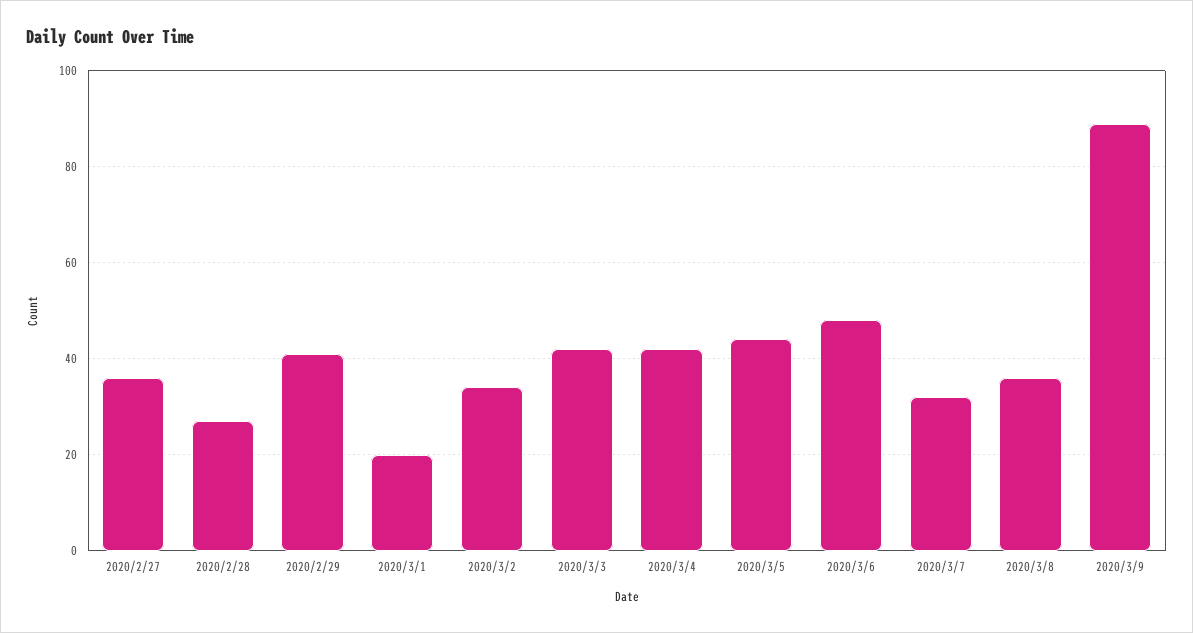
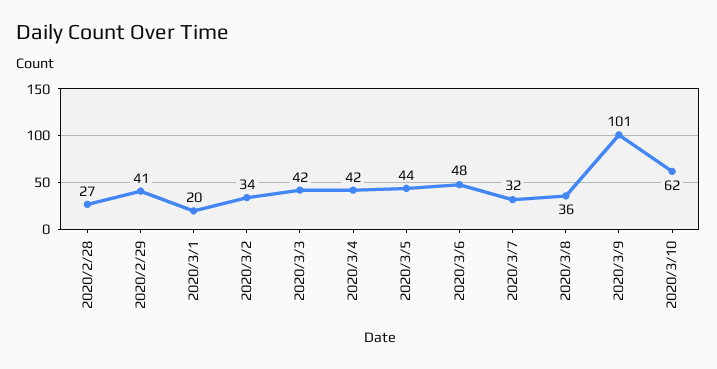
2020/2/27: 35 -> none
2020/3/9: 90 -> 101
2020/3/10: none -> 62

